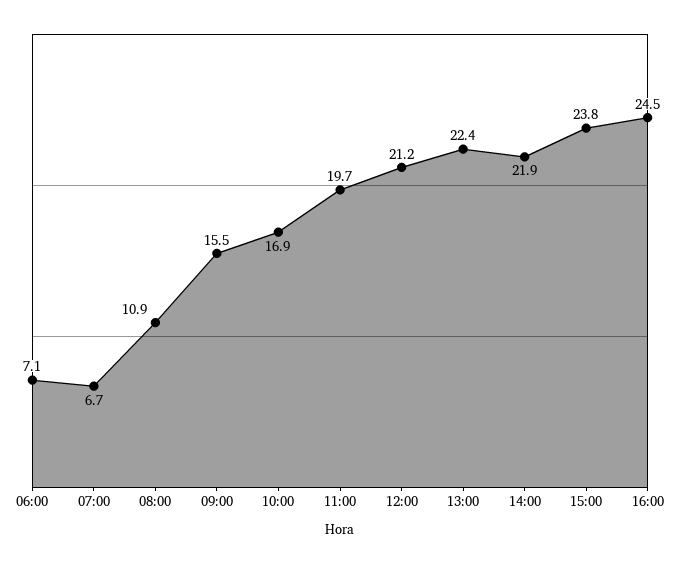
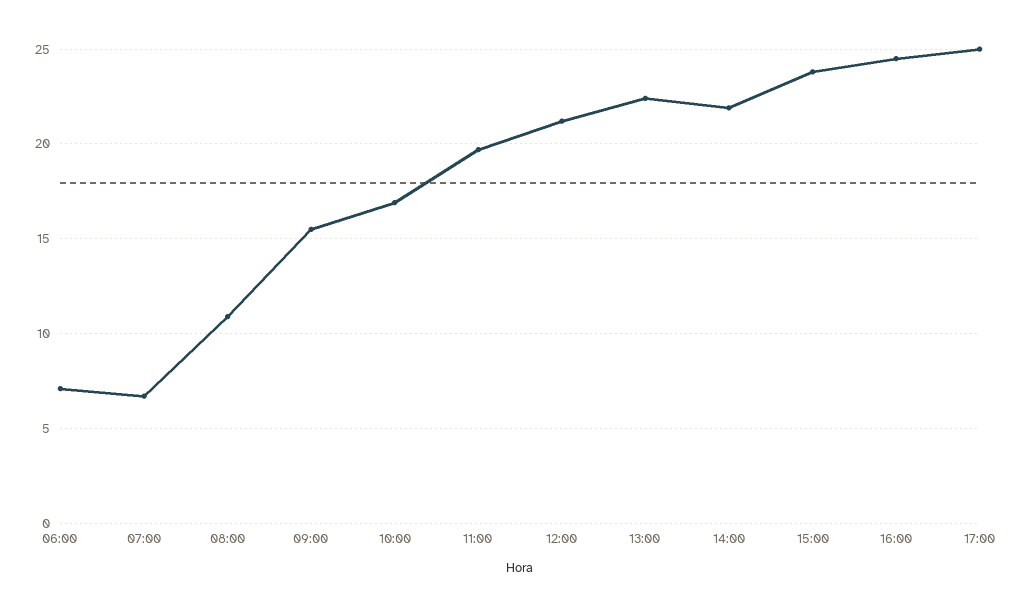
17:00: none -> 25

